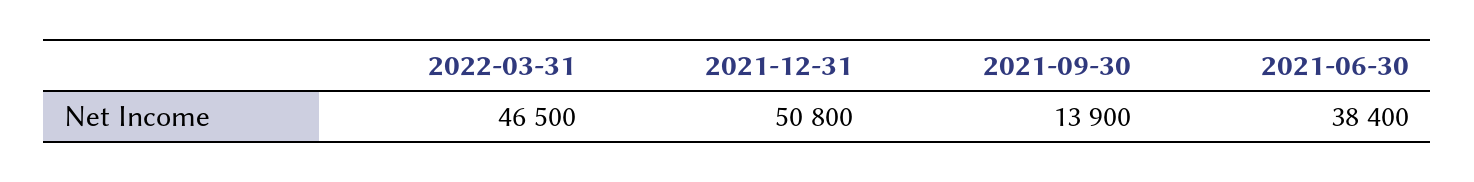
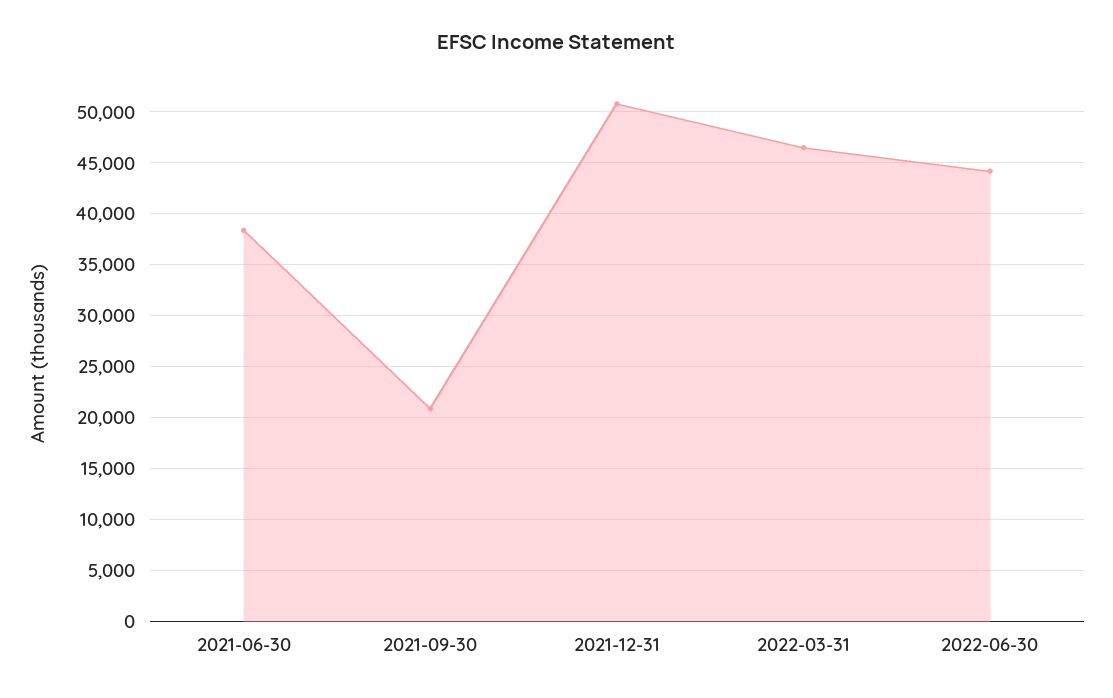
2021-09-30: 13900 -> 21000
2022-06-30: none -> 44000

